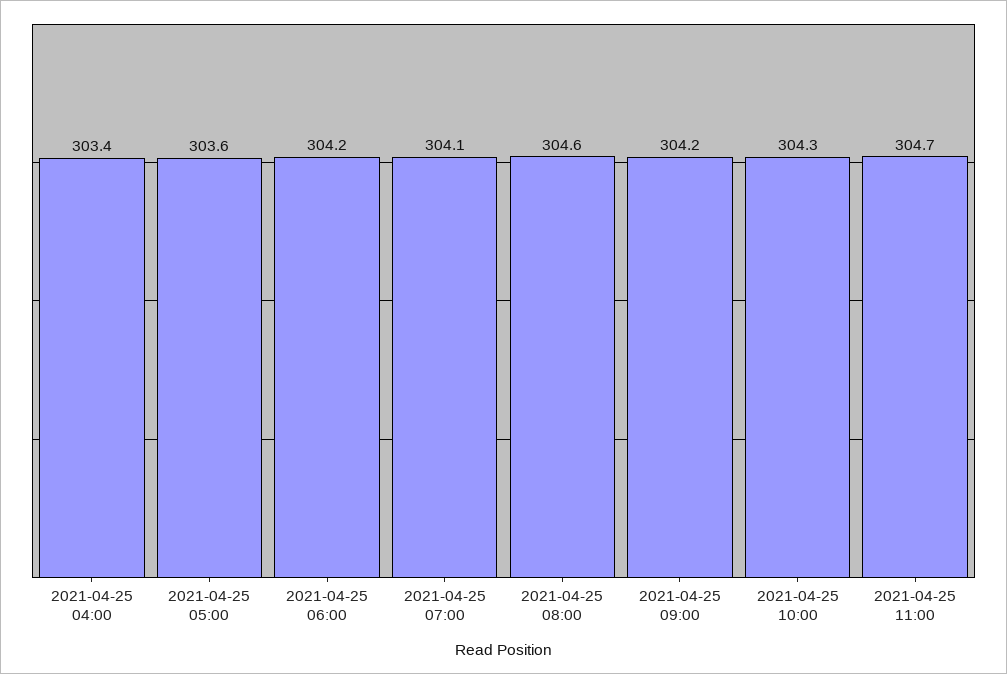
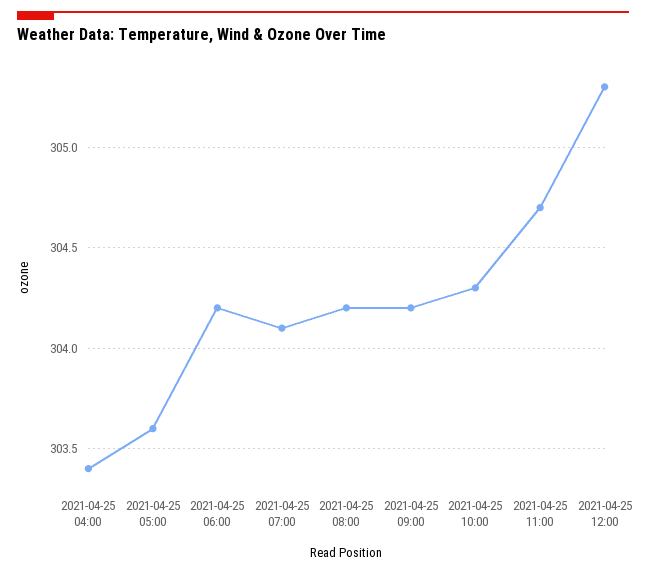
2021-04-25 08:00: 304.6 -> 304.2
2021-04-25 12:00: none -> 305.3

